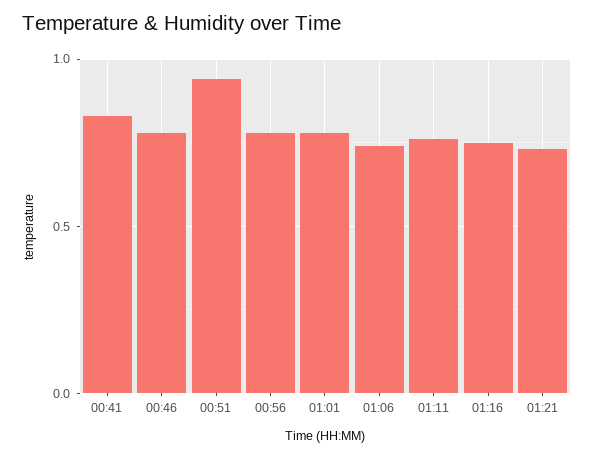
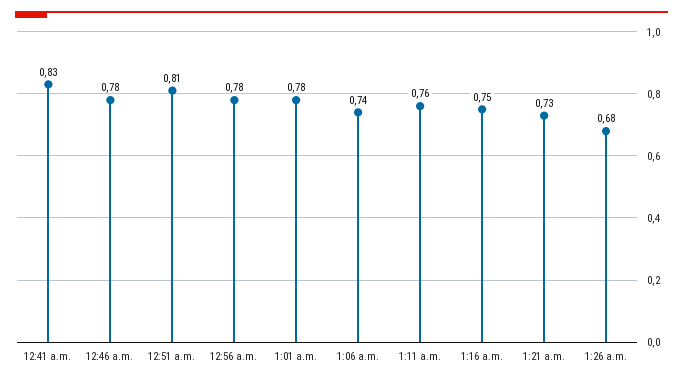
00:51: 0.95 -> 0.81
1:26 a.m.: none -> 0.68

